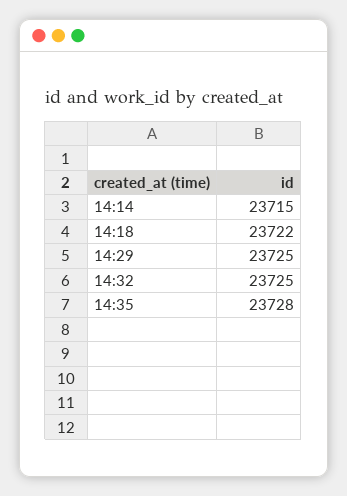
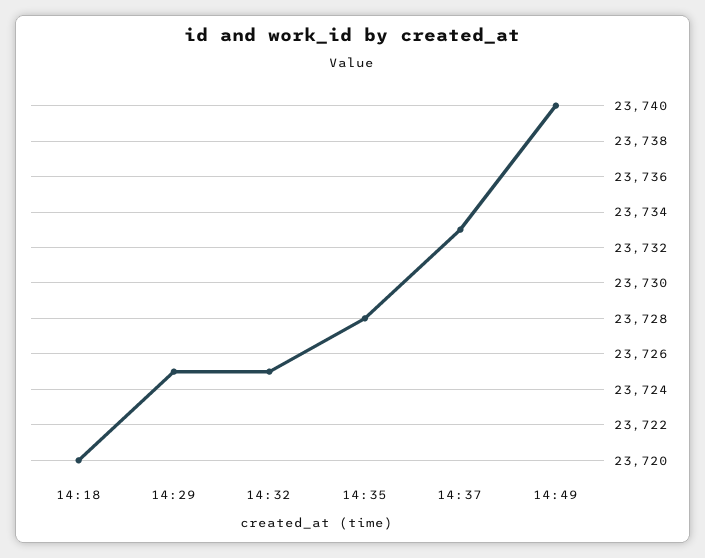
14:14: 23715 -> none
14:18: 23722 -> 23720
14:37: none -> 23733
14:49: none -> 23740

